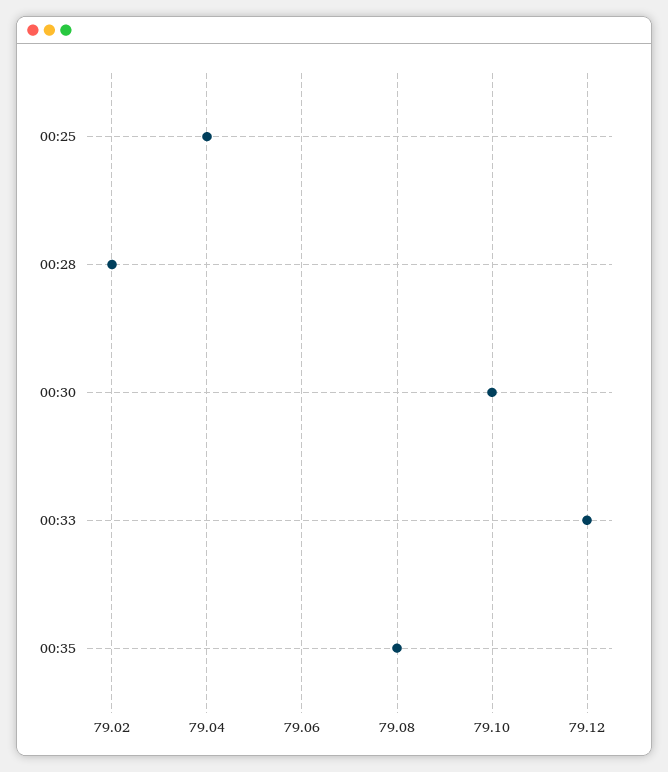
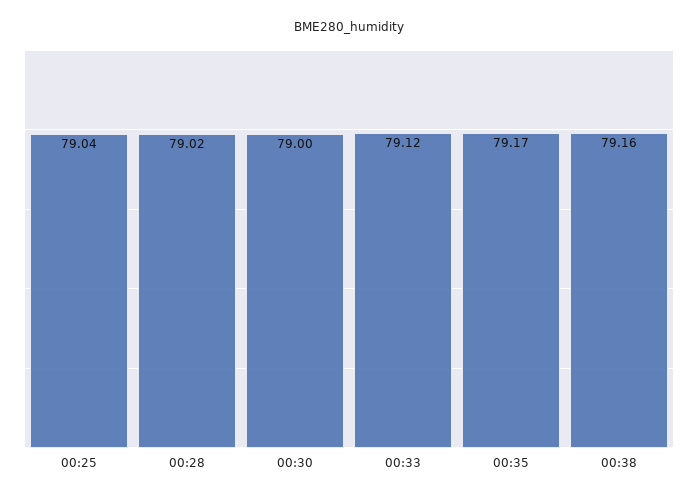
00:30: 79.1 -> 79
00:35: 79.08 -> 79.17
00:38: none -> 79.16

